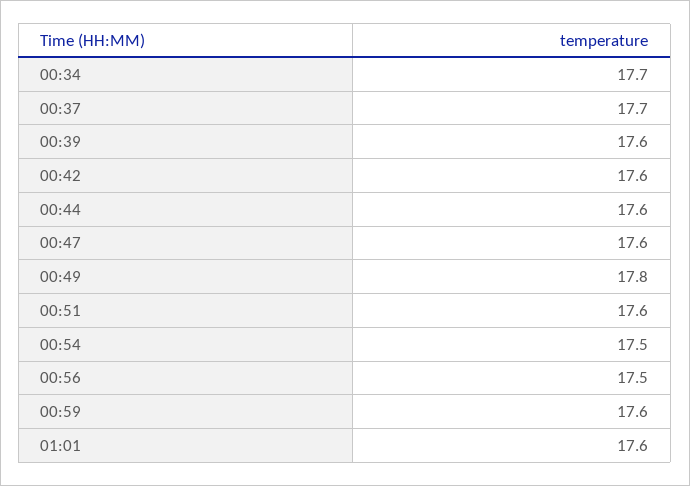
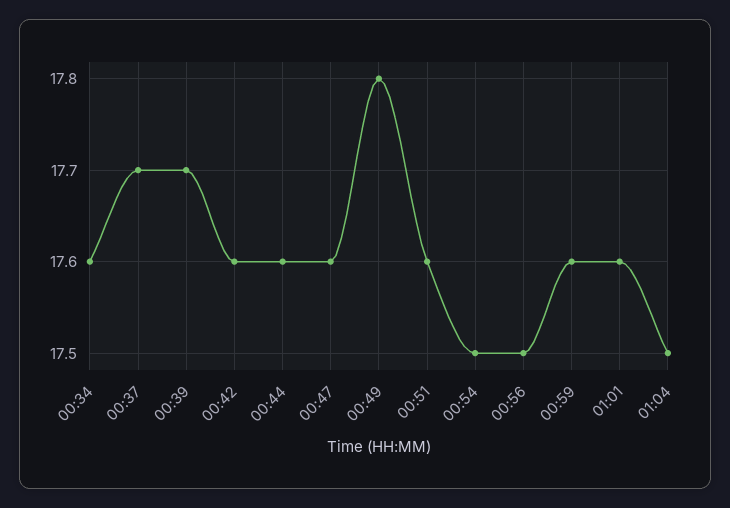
00:34: 17.7 -> 17.6
00:39: 17.6 -> 17.7
01:04: none -> 17.5

